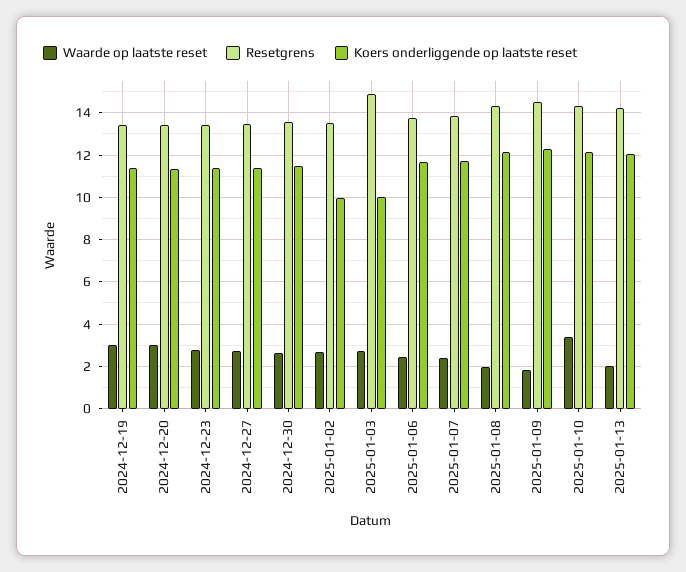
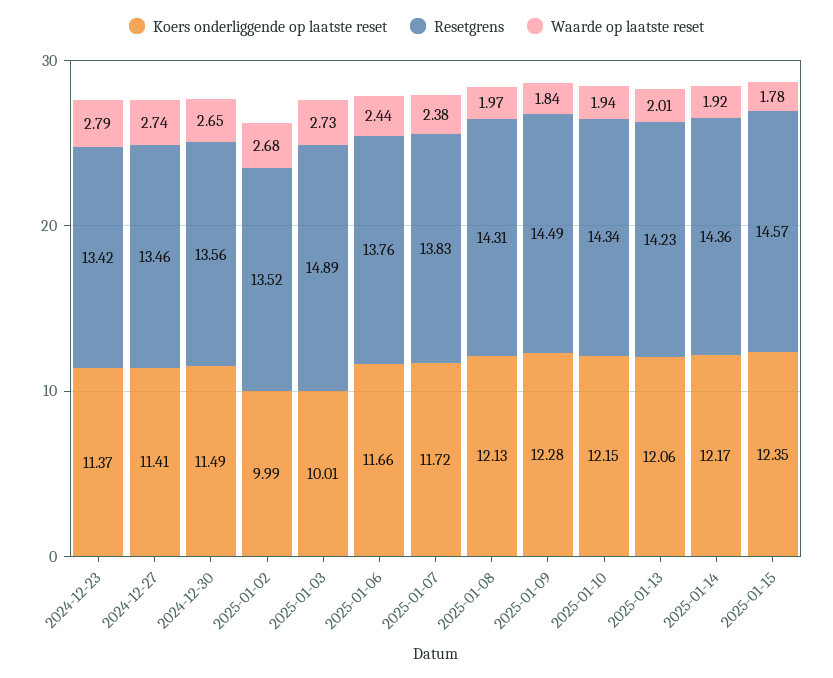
Waarde op laatste reset, 2024-12-19: 3 -> none
Resetgrens, 2024-12-19: 13.5 -> none
Koers onderliggende op laatste reset, 2024-12-19: 11.5 -> none
Waarde op laatste reset, 2024-12-20: 3 -> none
Resetgrens, 2024-12-20: 13.5 -> none
Koers onderliggende op laatste reset, 2024-12-20: 11.5 -> none
Waarde op laatste reset, 2025-01-10: 3.5 -> 1.94
Koers onderliggende op laatste reset, 2025-01-14: none -> 12.17
Resetgrens, 2025-01-14: none -> 14.36
Waarde op laatste reset, 2025-01-14: none -> 1.92
Koers onderliggende op laatste reset, 2025-01-15: none -> 12.35
Resetgrens, 2025-01-15: none -> 14.57
Waarde op laatste reset, 2025-01-15: none -> 1.78

